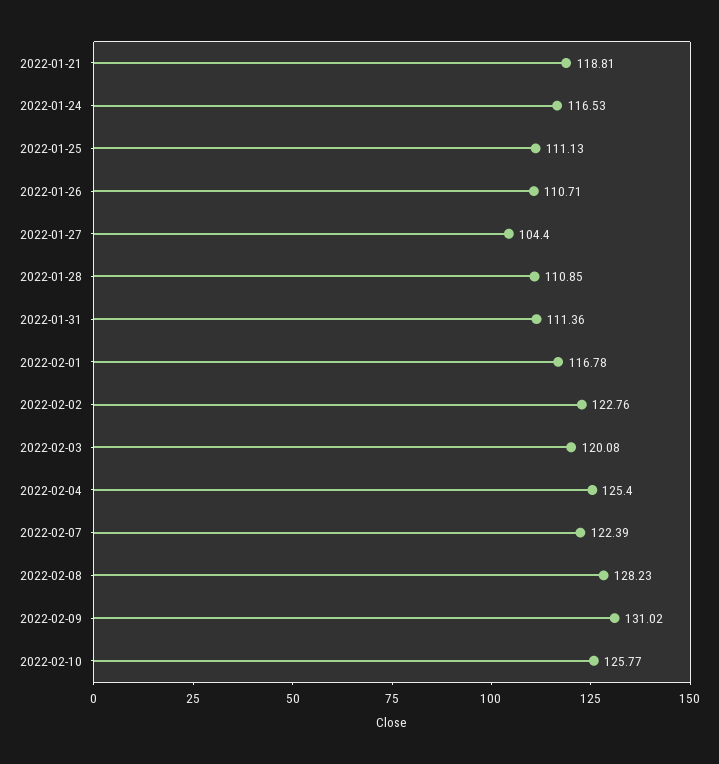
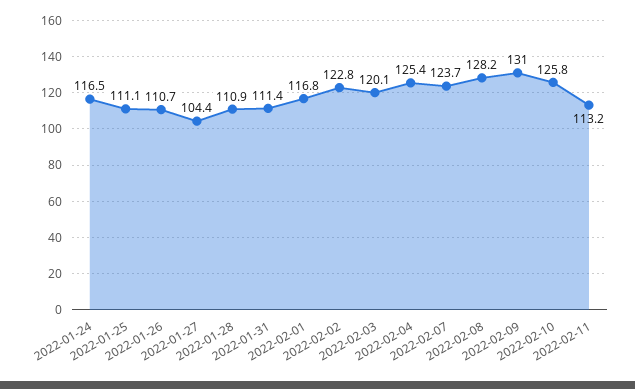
2022-01-21: 118.81 -> none
2022-02-07: 122.39 -> 123.7
2022-02-11: none -> 113.2

